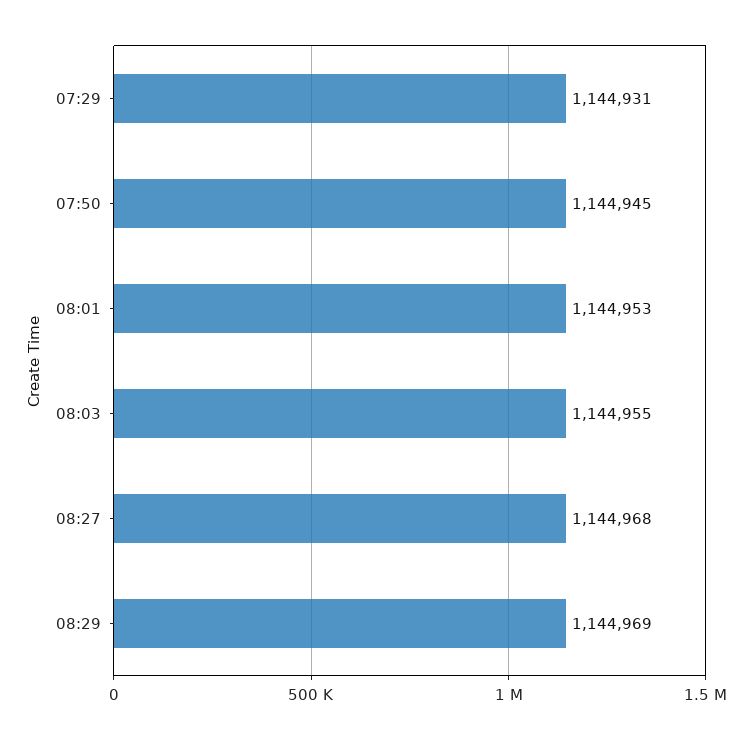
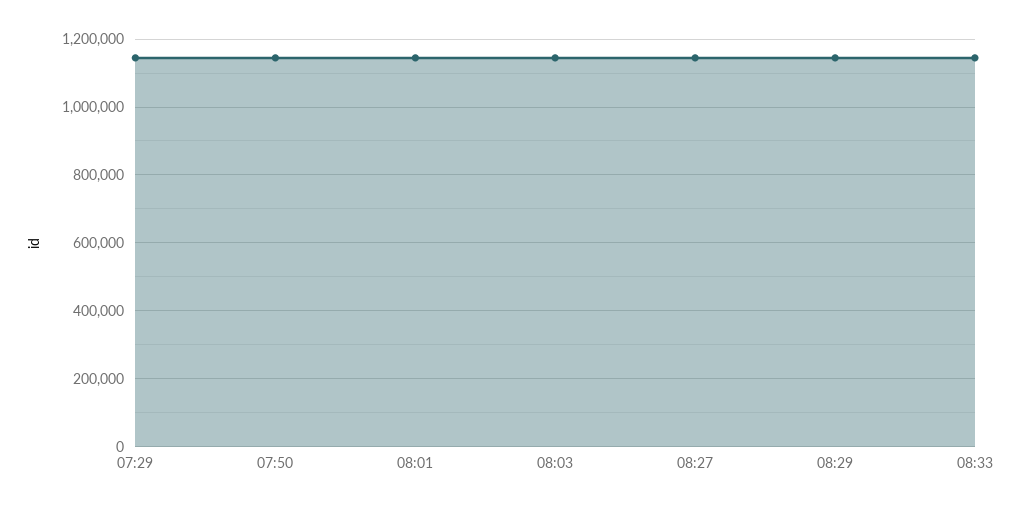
08:33: none -> 1140000

